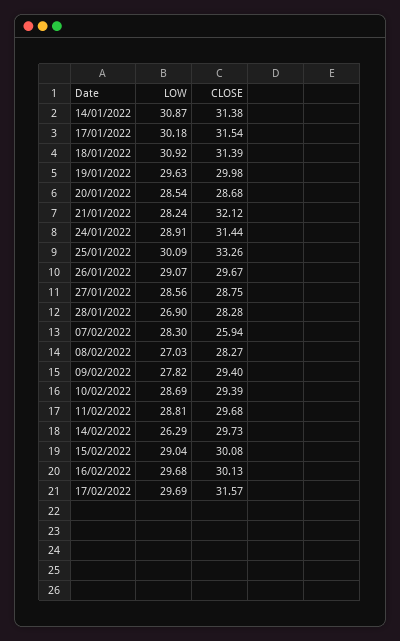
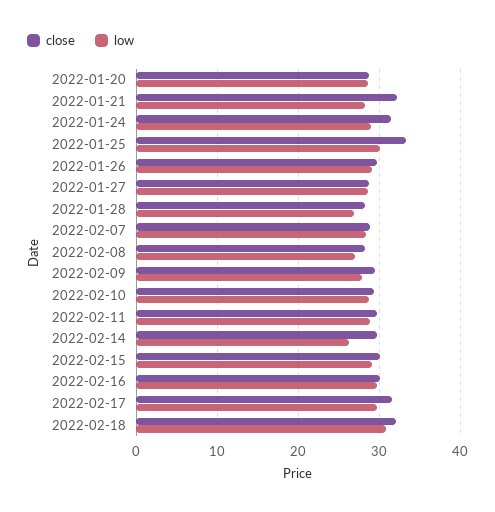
LOW, 14/01/2022: 30.87 -> none
CLOSE, 14/01/2022: 31.38 -> none
LOW, 17/01/2022: 30.18 -> none
CLOSE, 17/01/2022: 31.54 -> none
LOW, 18/01/2022: 30.92 -> none
CLOSE, 18/01/2022: 31.39 -> none
LOW, 19/01/2022: 29.63 -> none
CLOSE, 19/01/2022: 29.98 -> none
CLOSE, 07/02/2022: 25.94 -> 29
CLOSE, 2022-02-18: none -> 32
LOW, 2022-02-18: none -> 31

